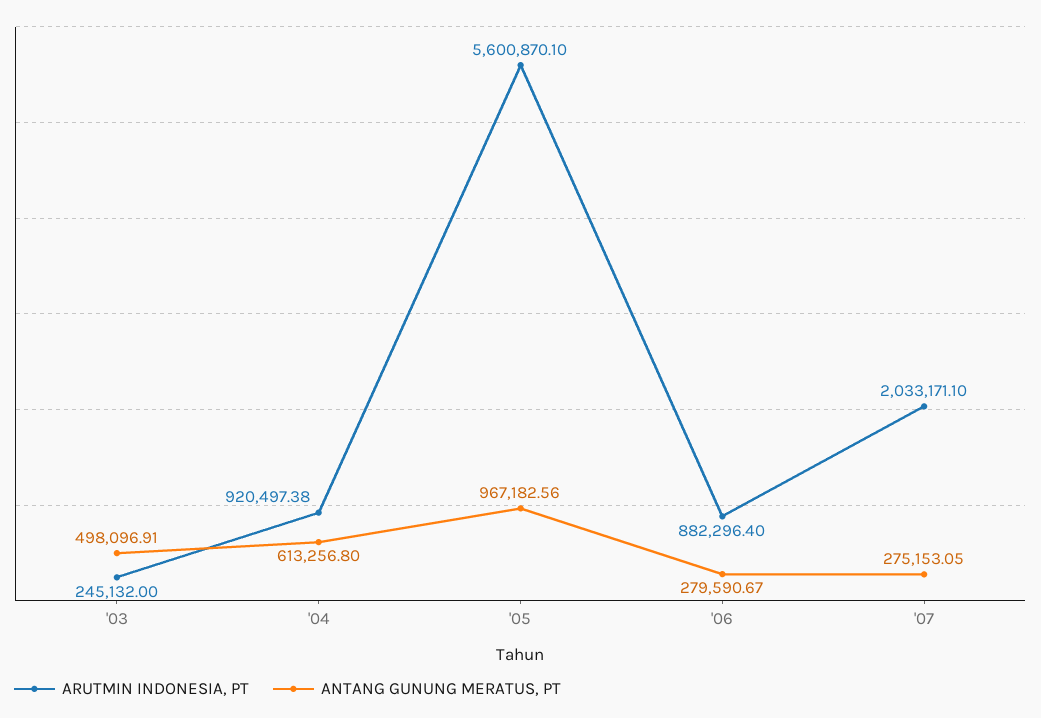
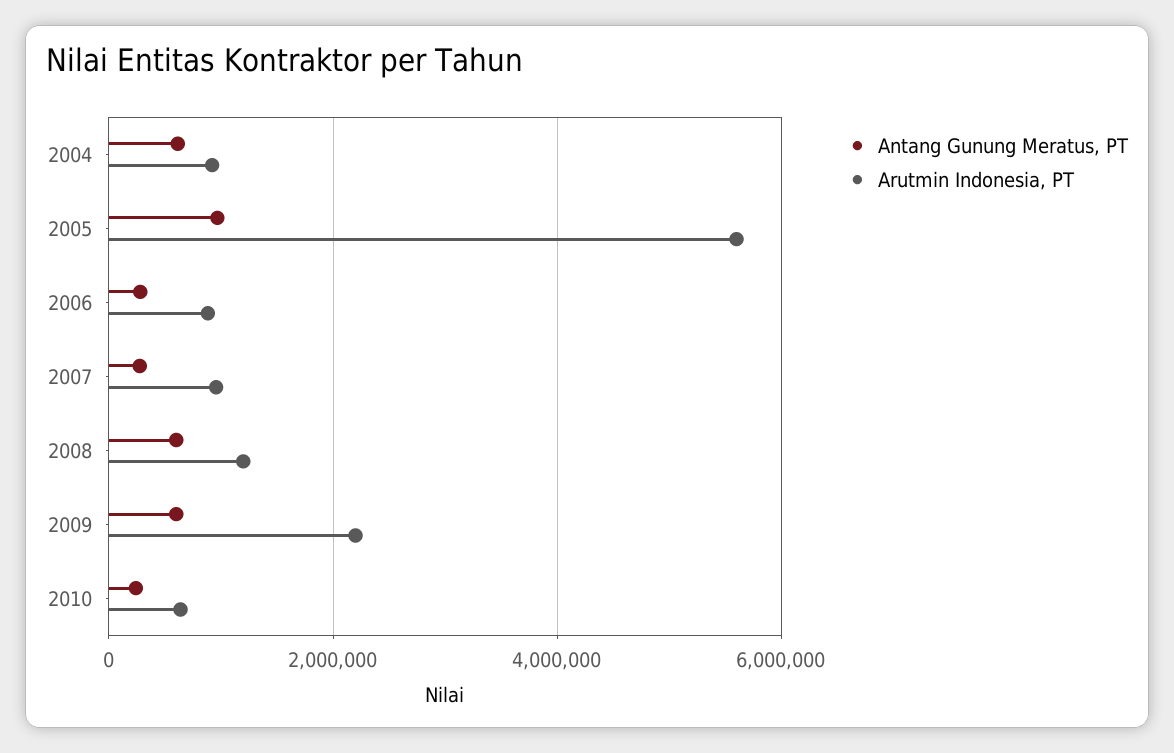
ARUTMIN INDONESIA, PT, '03: 245132 -> none
ANTANG GUNUNG MERATUS, PT, '03: 498096.91 -> none
ARUTMIN INDONESIA, PT, '07: 2033171.1 -> 1000000
ANTANG GUNUNG MERATUS, PT, 2008: none -> 600000
ARUTMIN INDONESIA, PT, 2008: none -> 1200000
ANTANG GUNUNG MERATUS, PT, 2009: none -> 600000
ARUTMIN INDONESIA, PT, 2009: none -> 2200000
ANTANG GUNUNG MERATUS, PT, 2010: none -> 200000
ARUTMIN INDONESIA, PT, 2010: none -> 600000

